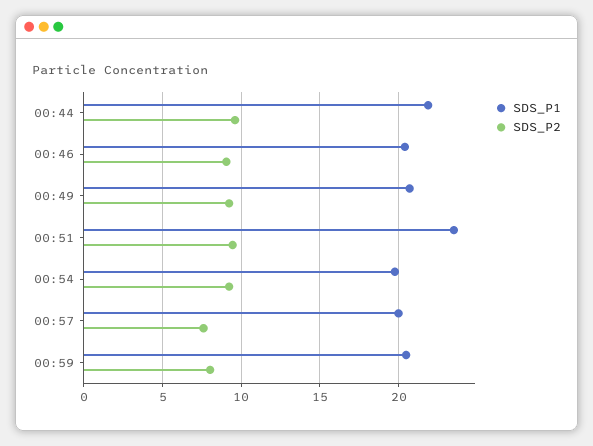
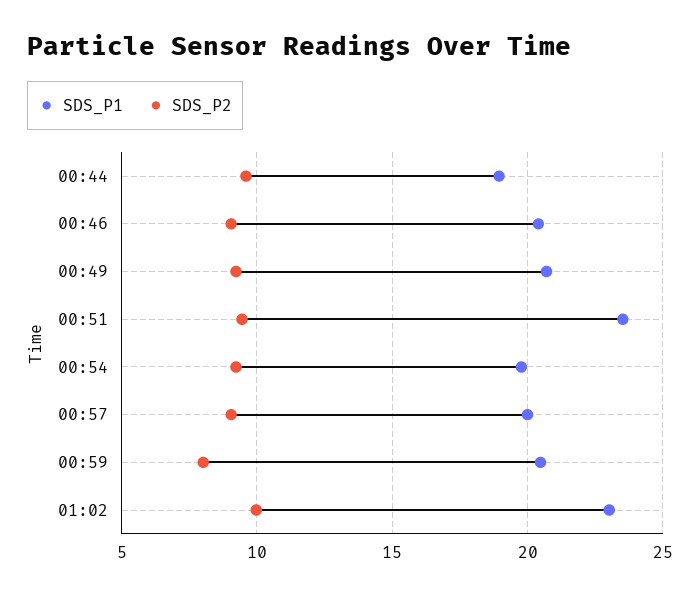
SDS_P1, 00:44: 22 -> 19
SDS_P2, 00:57: 7.5 -> 9
SDS_P1, 01:02: none -> 23
SDS_P2, 01:02: none -> 10

